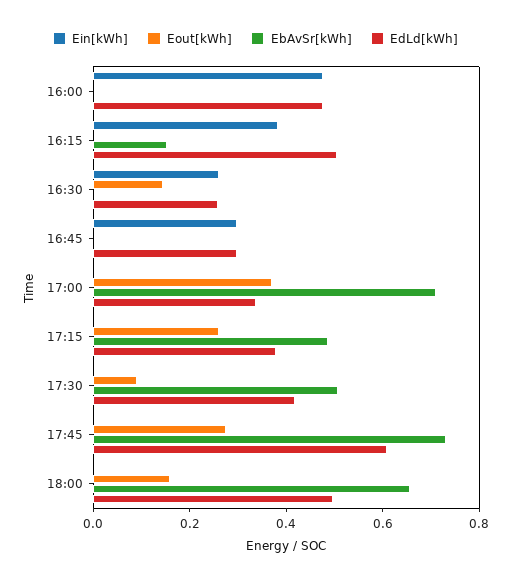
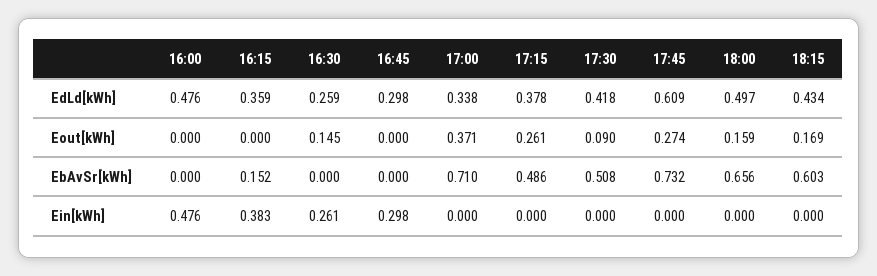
EdLd[kWh], 16:15: 0.5 -> 0.359
EdLd[kWh], 18:15: none -> 0.434
Eout[kWh], 18:15: none -> 0.169
EbAvSr[kWh], 18:15: none -> 0.603
Ein[kWh], 18:15: none -> 0

